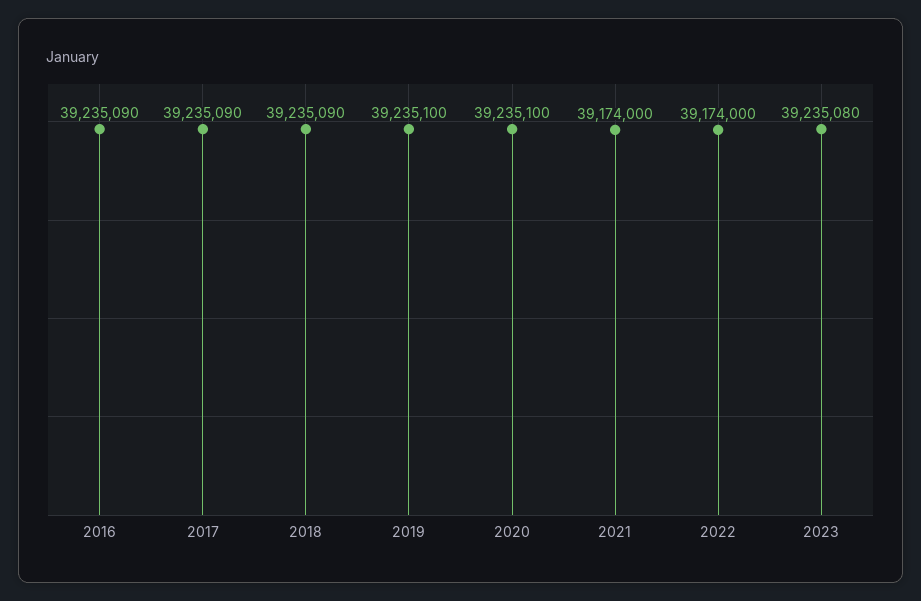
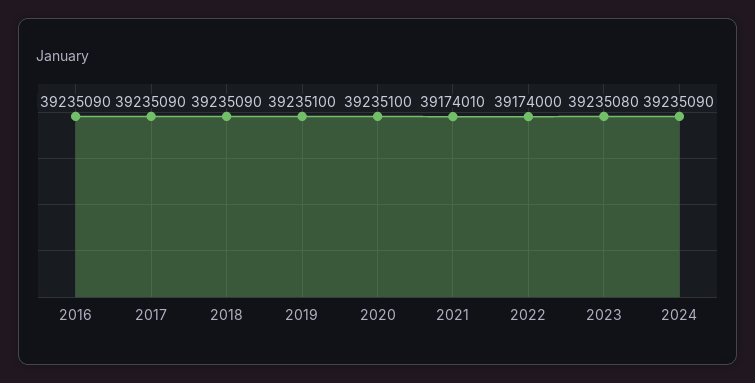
2021: 39174000 -> 39174010
2024: none -> 39235090

